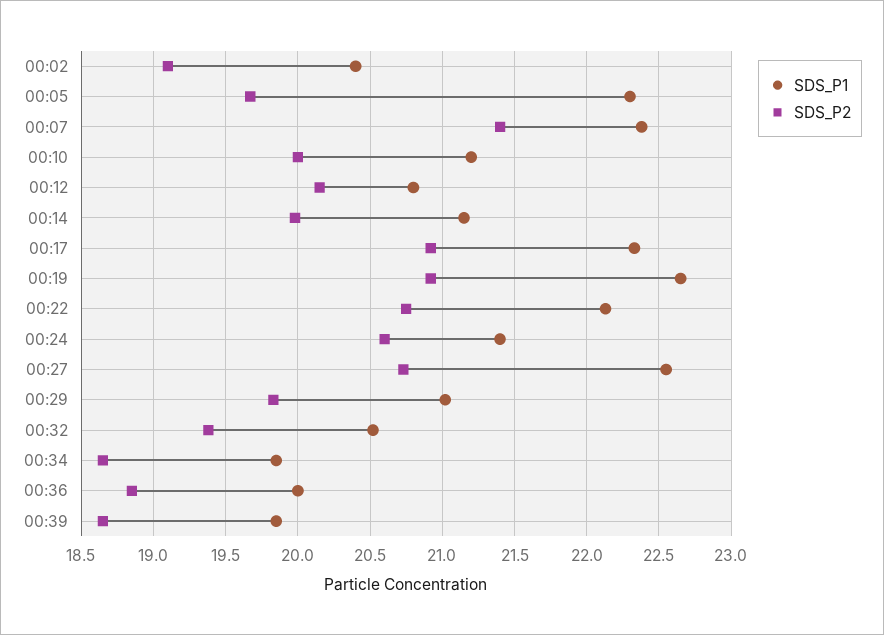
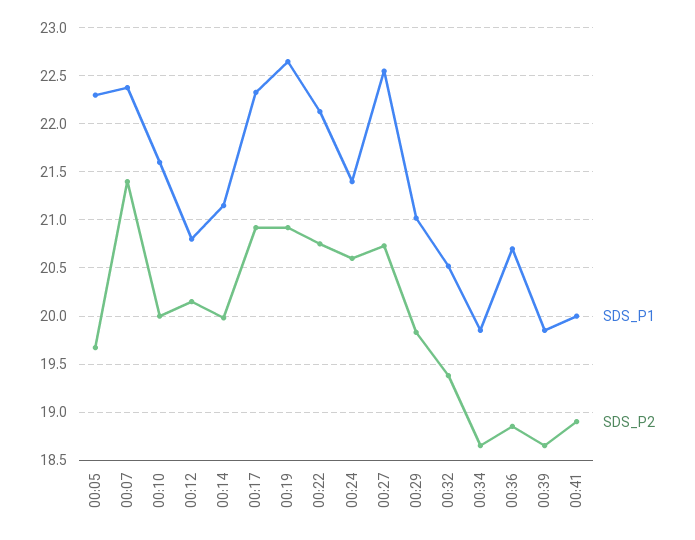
SDS_P1, 00:02: 20.4 -> none
SDS_P2, 00:02: 19.1 -> none
SDS_P1, 00:10: 21.2 -> 21.6
SDS_P1, 00:36: 20 -> 20.7
SDS_P1, 00:41: none -> 20
SDS_P2, 00:41: none -> 18.9

